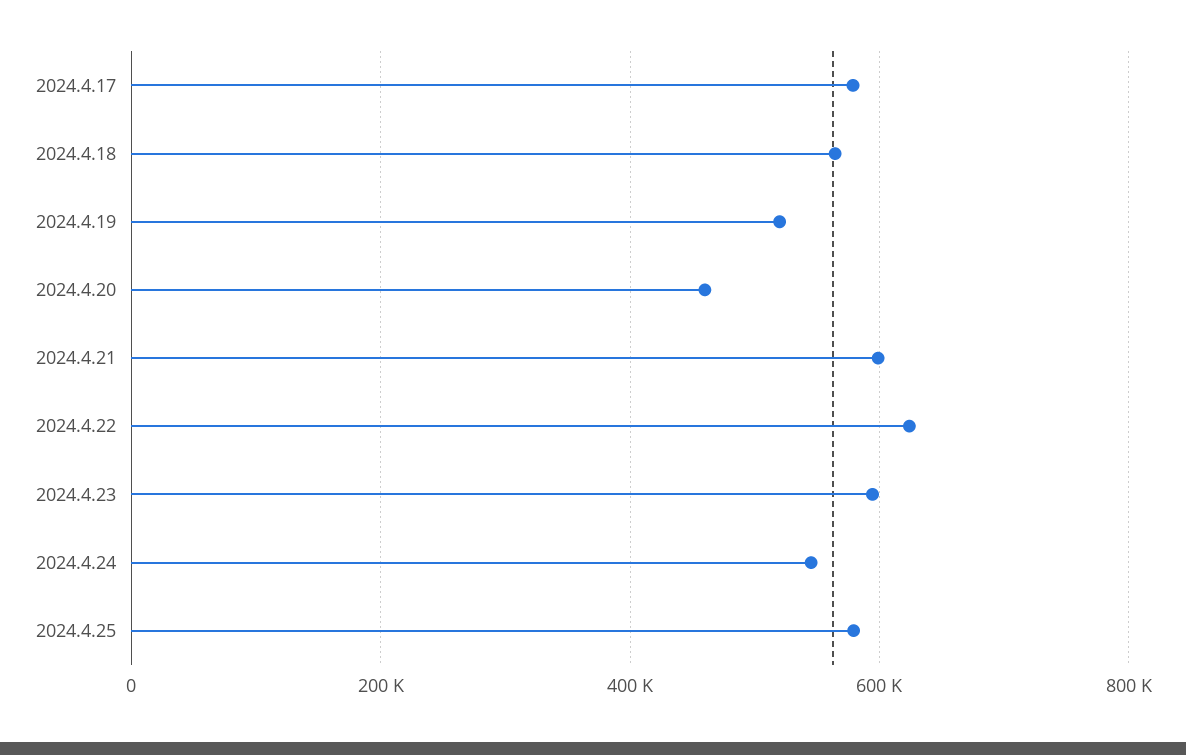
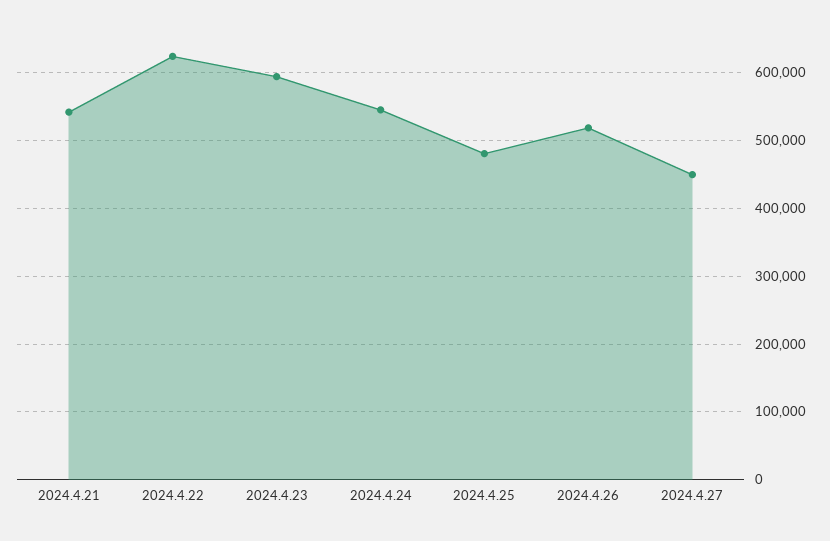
2024.4.17: 580000 -> none
2024.4.18: 560000 -> none
2024.4.19: 520000 -> none
2024.4.20: 460000 -> none
2024.4.21: 600000 -> 540000
2024.4.25: 580000 -> 480000
2024.4.26: none -> 520000
2024.4.27: none -> 450000

